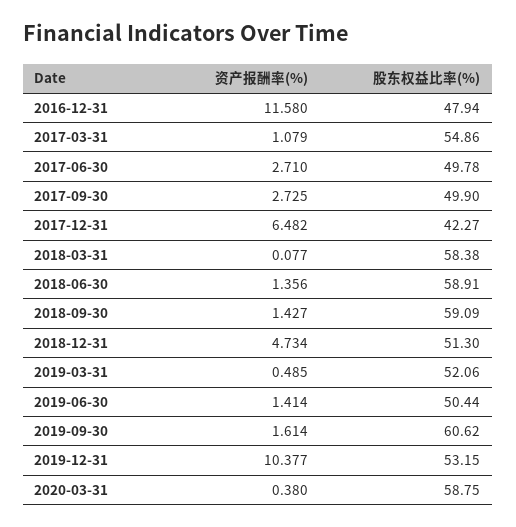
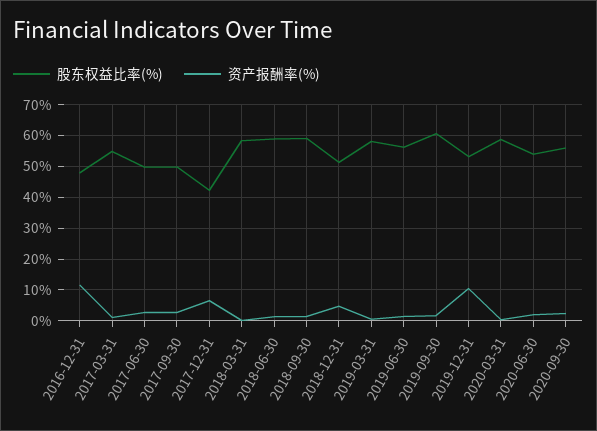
股东权益比率(%), 2019-03-31: 52.06 -> 58
股东权益比率(%), 2019-06-30: 50.44 -> 56
股东权益比率(%), 2020-06-30: none -> 54
资产报酬率(%), 2020-06-30: none -> 2
股东权益比率(%), 2020-09-30: none -> 56
资产报酬率(%), 2020-09-30: none -> 2

